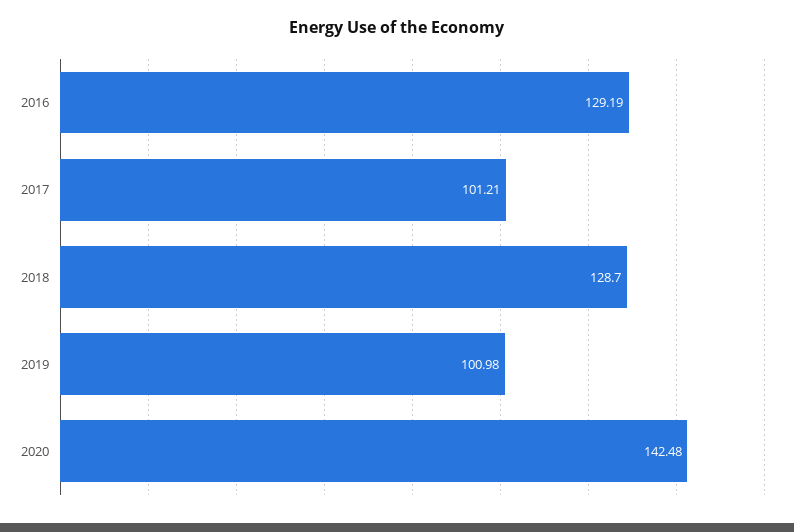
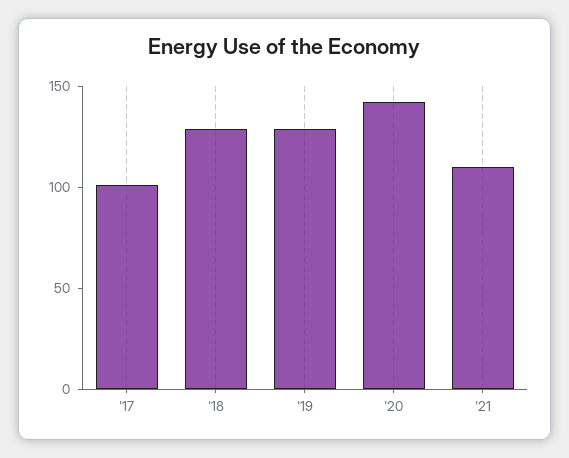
2016: 129.19 -> none
2019: 100.98 -> 130
'21: none -> 110

